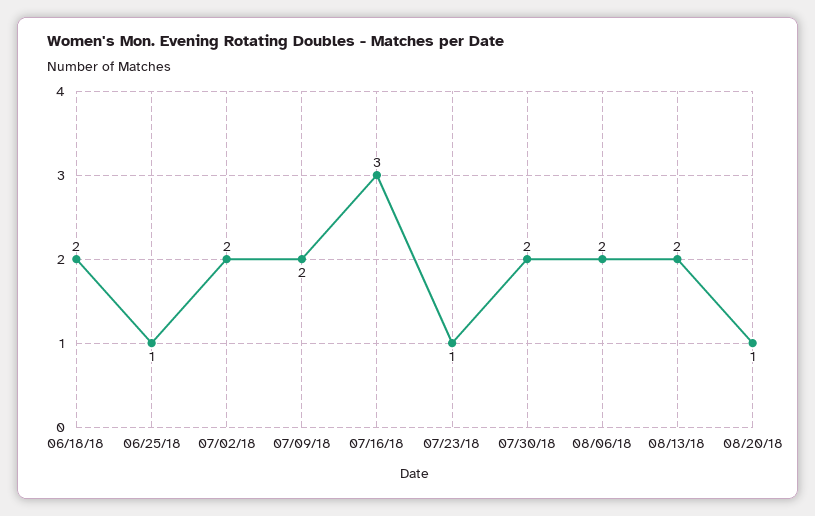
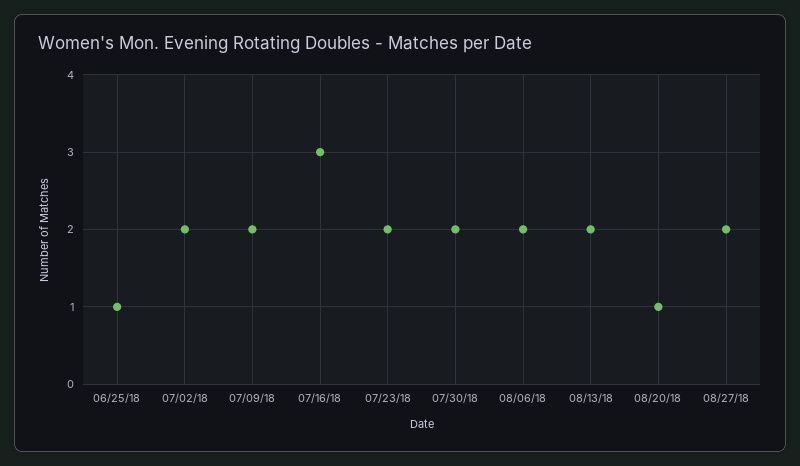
06/18/18: 2 -> none
07/23/18: 1 -> 2
08/27/18: none -> 2

